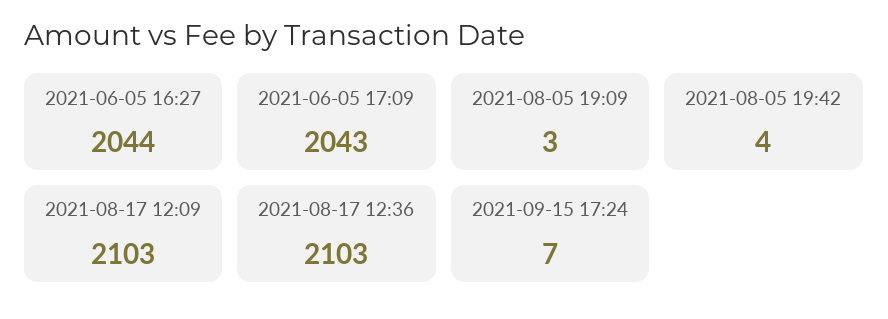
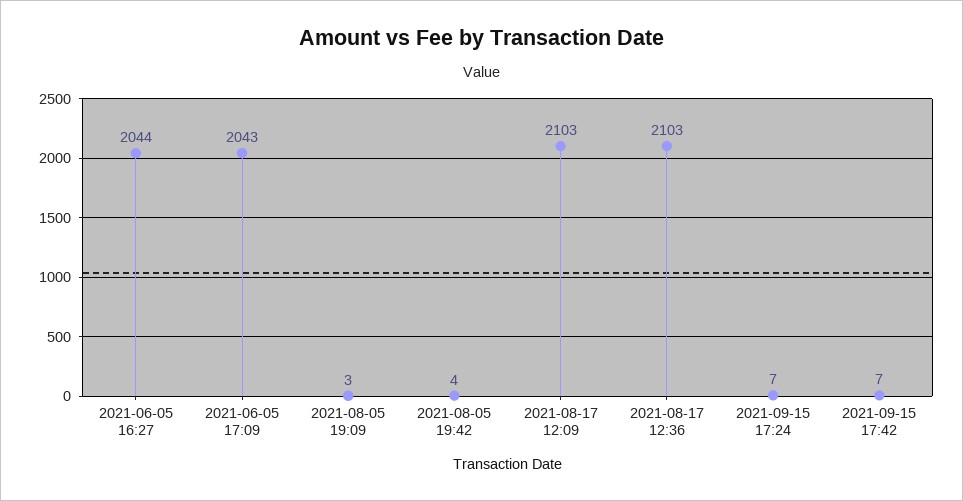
2021-09-15 17:42: none -> 7

